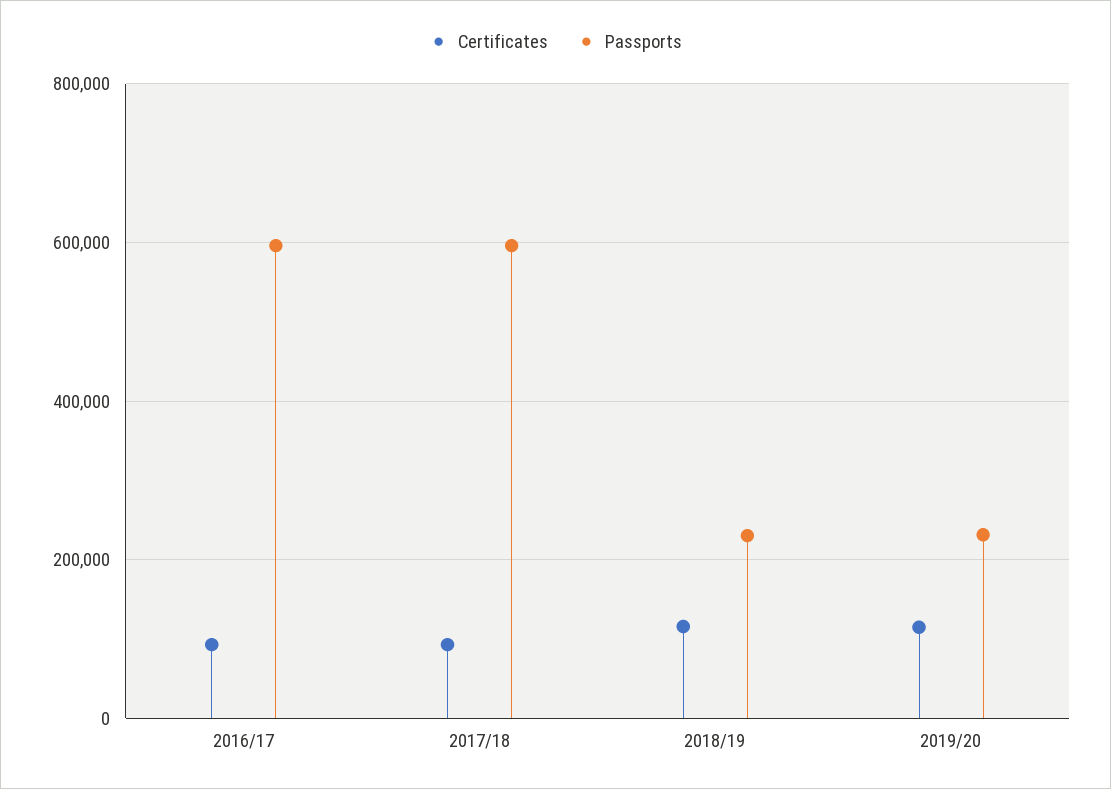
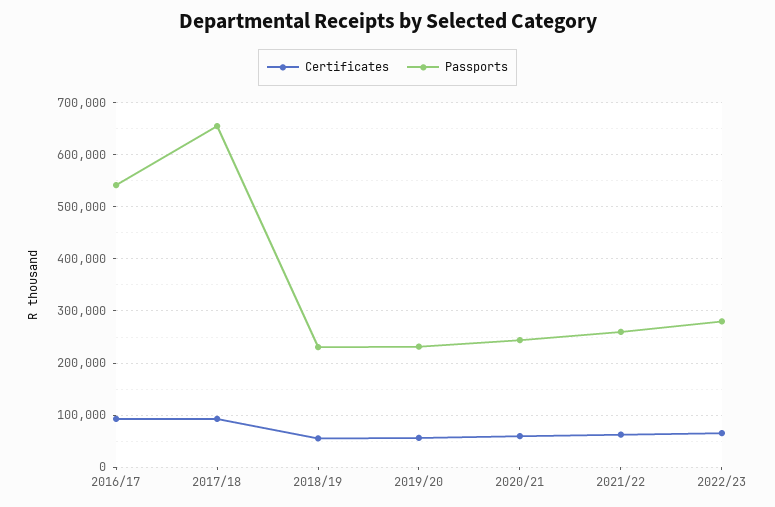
Passports, 2016/17: 600000 -> 540000
Passports, 2017/18: 600000 -> 660000
Certificates, 2018/19: 120000 -> 60000
Certificates, 2019/20: 120000 -> 60000
Certificates, 2020/21: none -> 60000
Passports, 2020/21: none -> 240000
Certificates, 2021/22: none -> 60000
Passports, 2021/22: none -> 260000
Certificates, 2022/23: none -> 60000
Passports, 2022/23: none -> 280000

